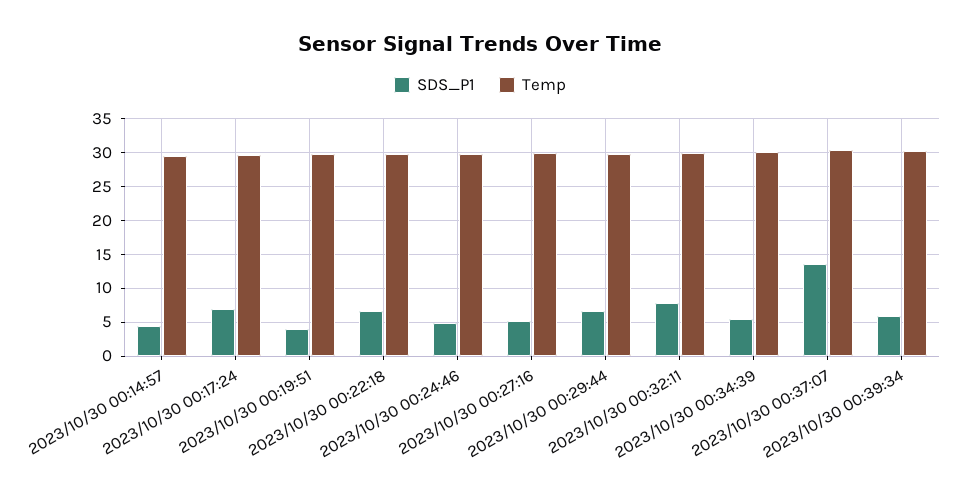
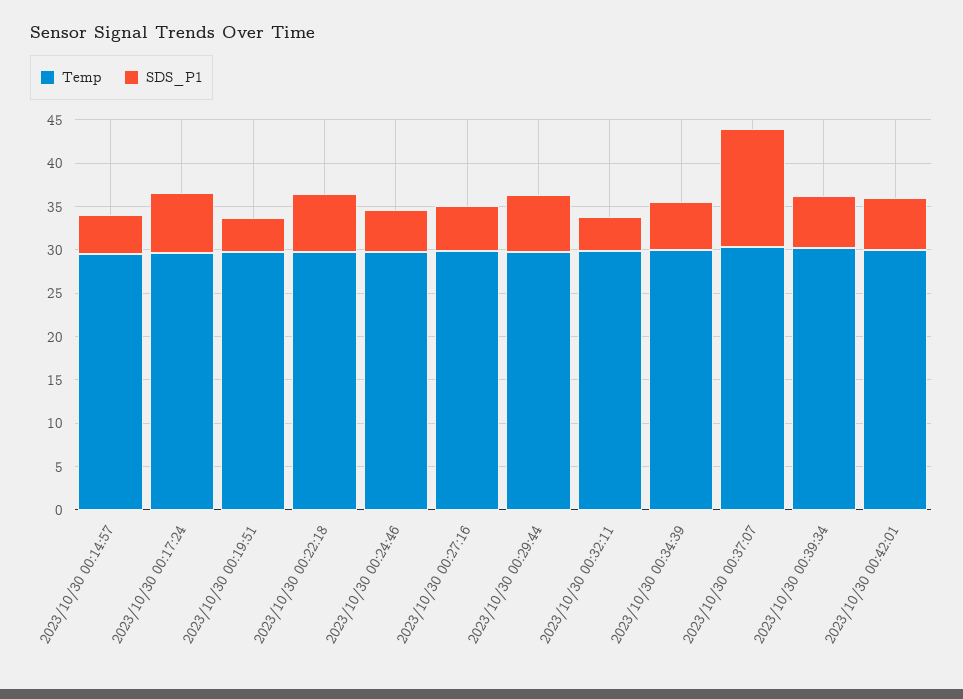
SDS_P1, 2023/10/30 00:32:11: 8 -> 4
Temp, 2023/10/30 00:42:01: none -> 30
SDS_P1, 2023/10/30 00:42:01: none -> 6

